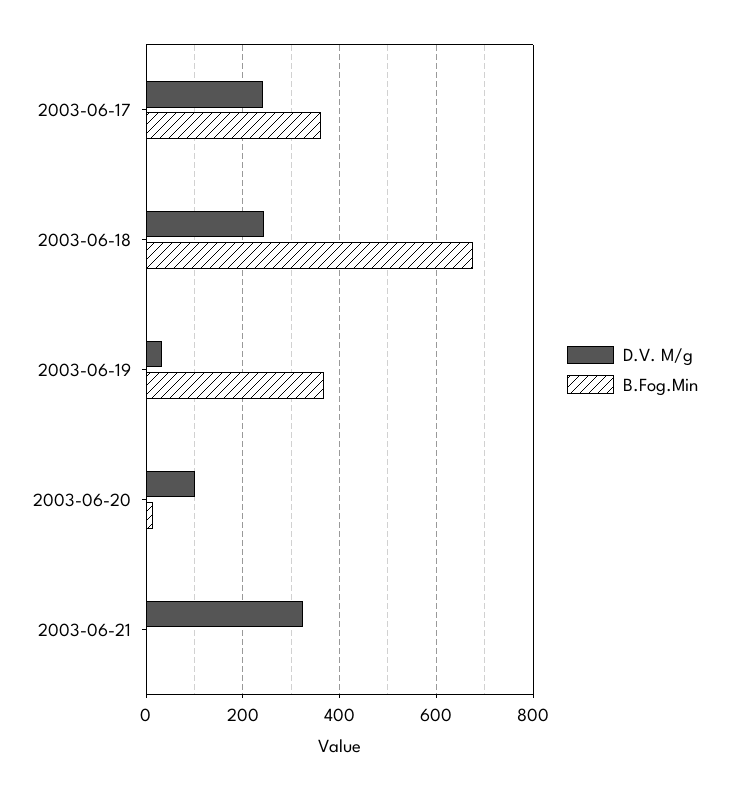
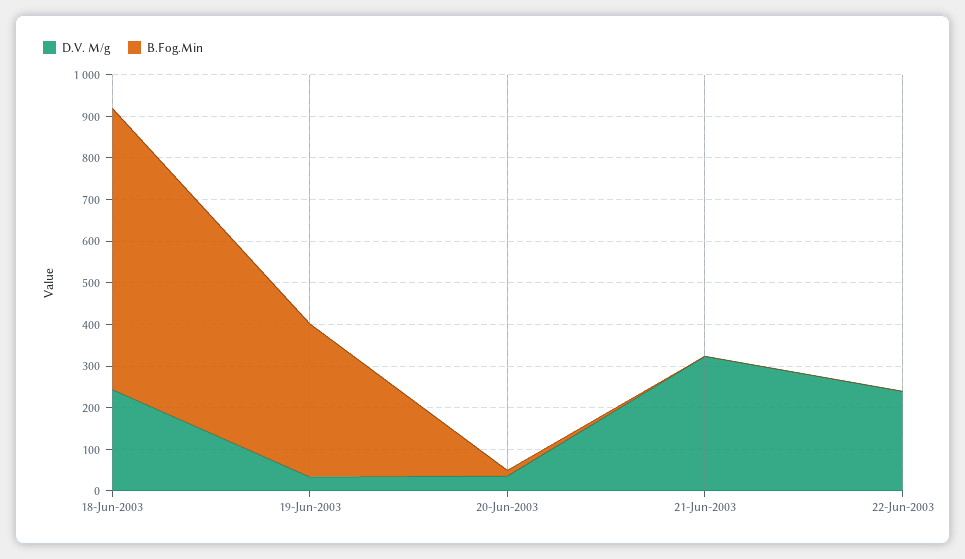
D.V. M/g, 2003-06-17: 240 -> none
B.Fog.Min, 2003-06-17: 360 -> none
D.V. M/g, 2003-06-20: 100 -> 40
D.V. M/g, 22-Jun-2003: none -> 240
B.Fog.Min, 22-Jun-2003: none -> 0

